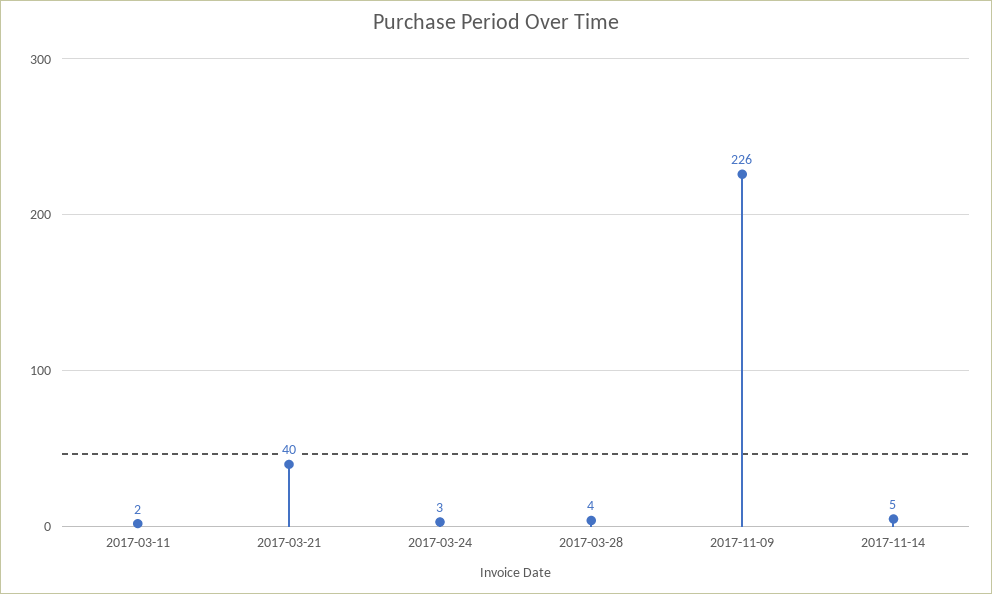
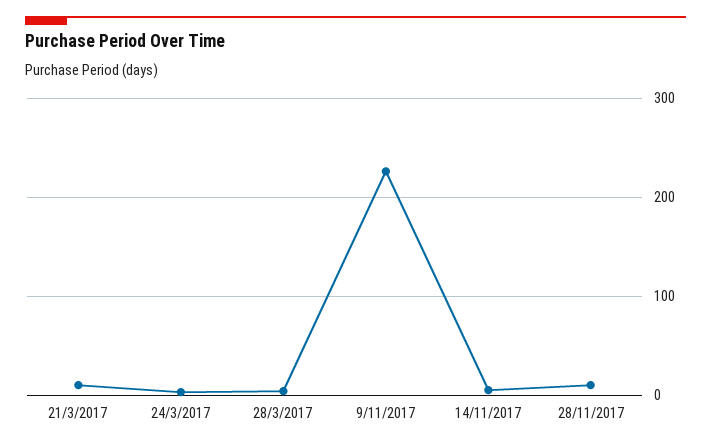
2017-03-11: 2 -> none
2017-03-21: 40 -> 10
28/11/2017: none -> 10

